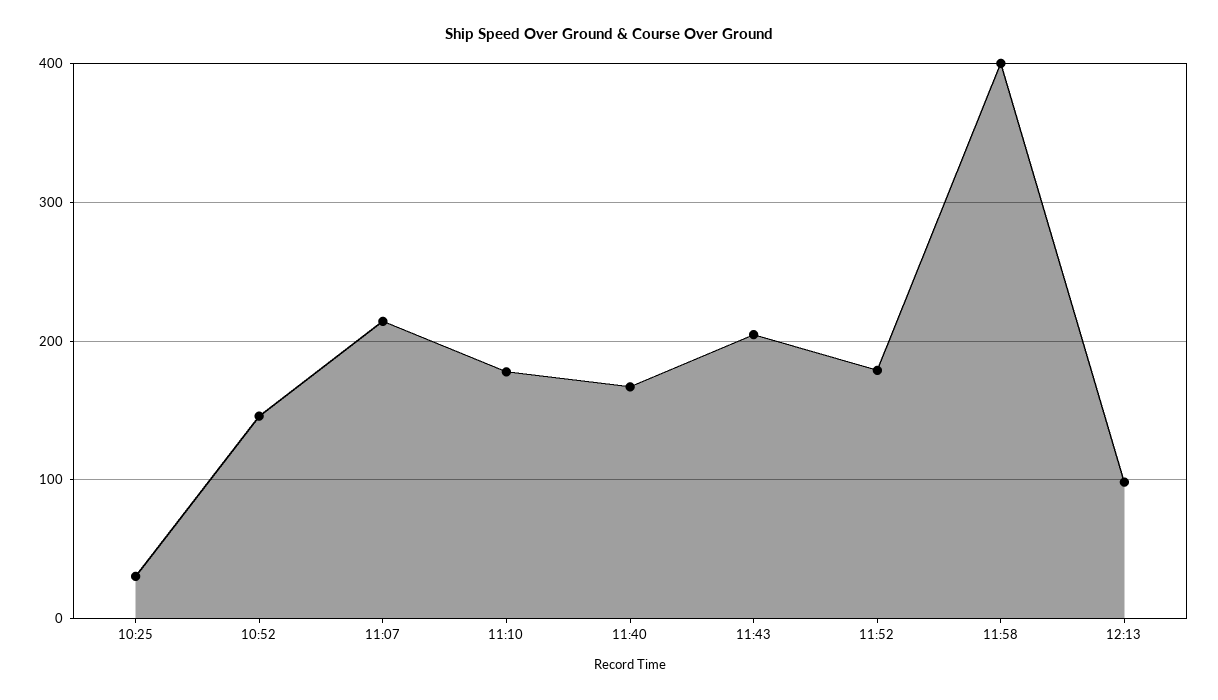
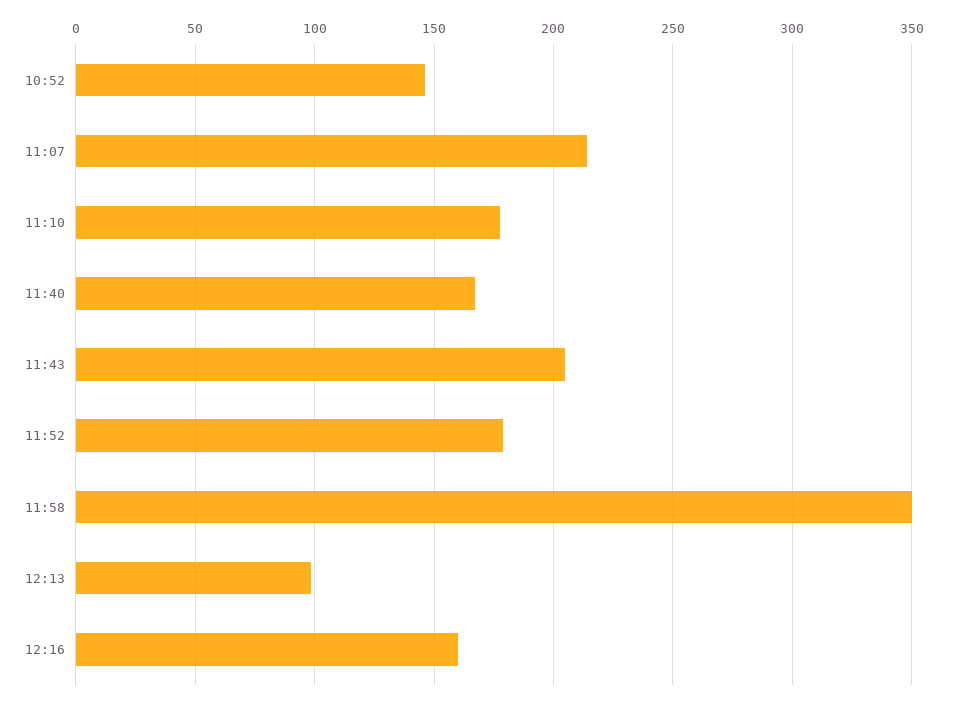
10:25: 30 -> none
11:58: 400 -> 350
12:16: none -> 160

